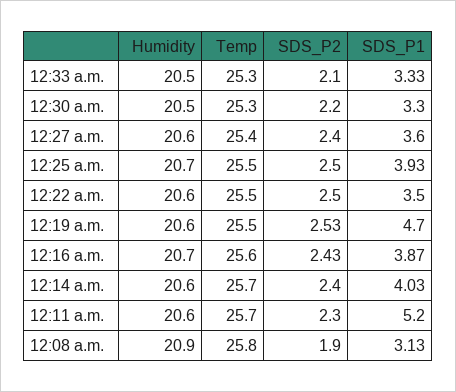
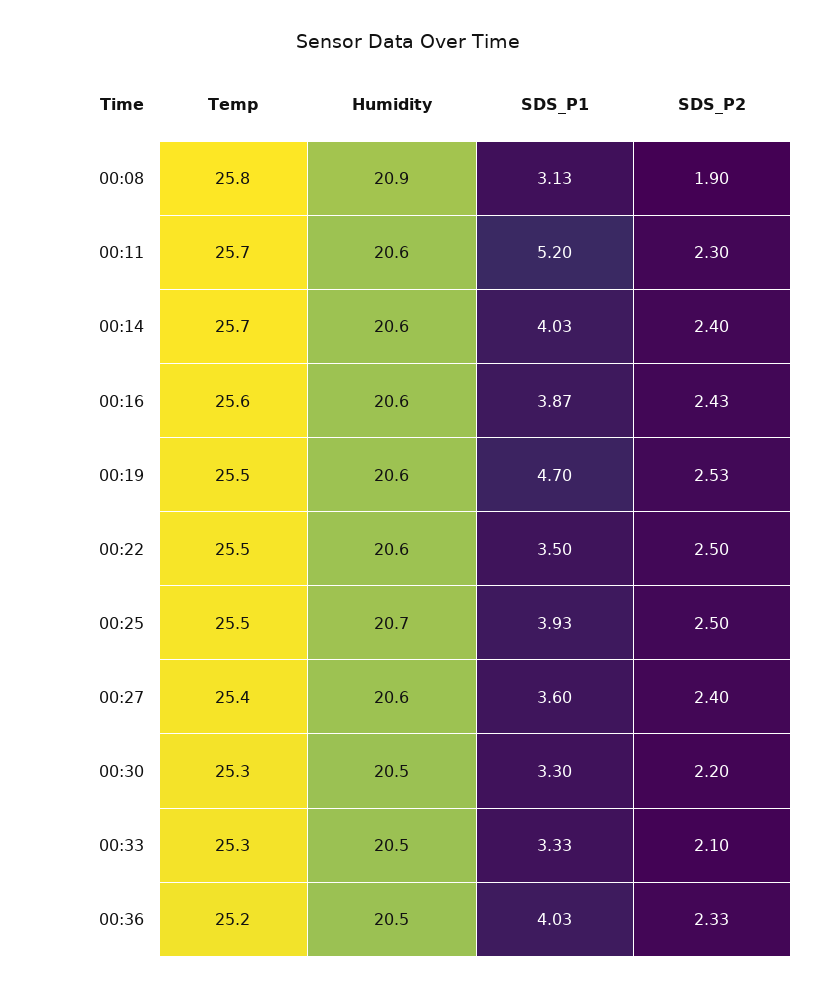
Humidity, 12:16 a.m.: 20.7 -> 20.6
Temp, 00:36: none -> 25.2
Humidity, 00:36: none -> 20.5
SDS_P1, 00:36: none -> 4.03
SDS_P2, 00:36: none -> 2.33

